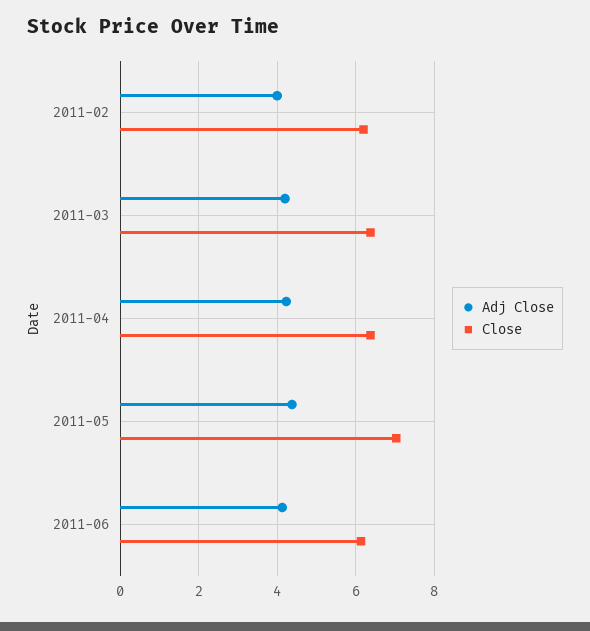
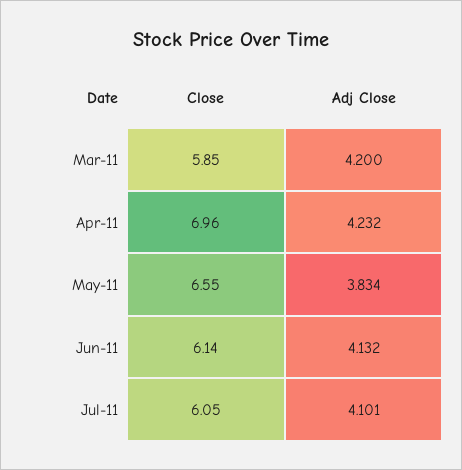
Adj Close, 2011-02: 4 -> none
Close, 2011-02: 6.2 -> none
Close, 2011-03: 6.4 -> 5.85
Close, 2011-04: 6.4 -> 6.96
Adj Close, 2011-05: 4.4 -> 3.834
Close, 2011-05: 7 -> 6.55
Close, Jul-11: none -> 6.05
Adj Close, Jul-11: none -> 4.101

